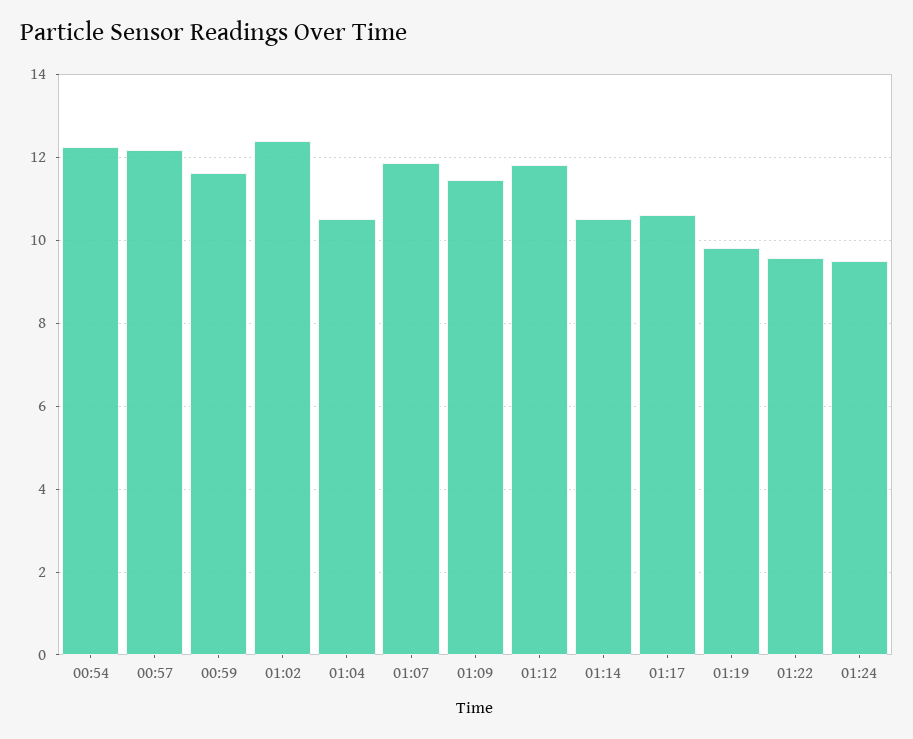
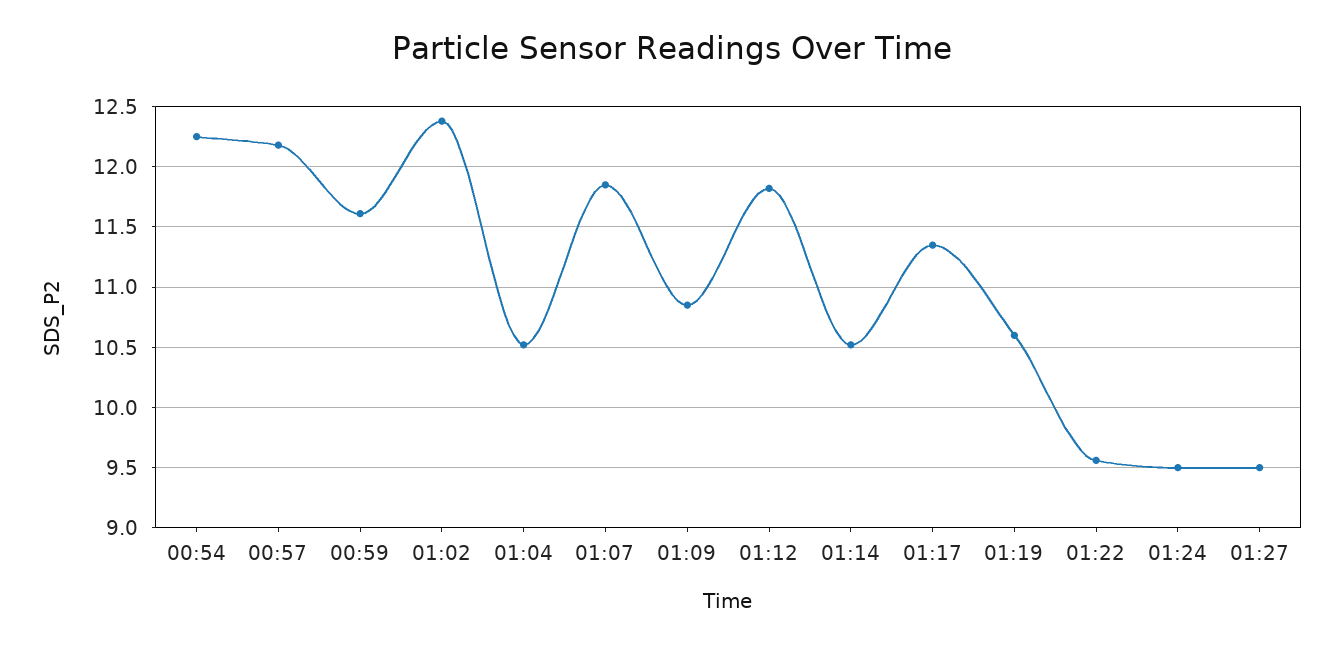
01:09: 11.4 -> 10.85
01:17: 10.6 -> 11.35
01:19: 9.8 -> 10.6
01:27: none -> 9.5

